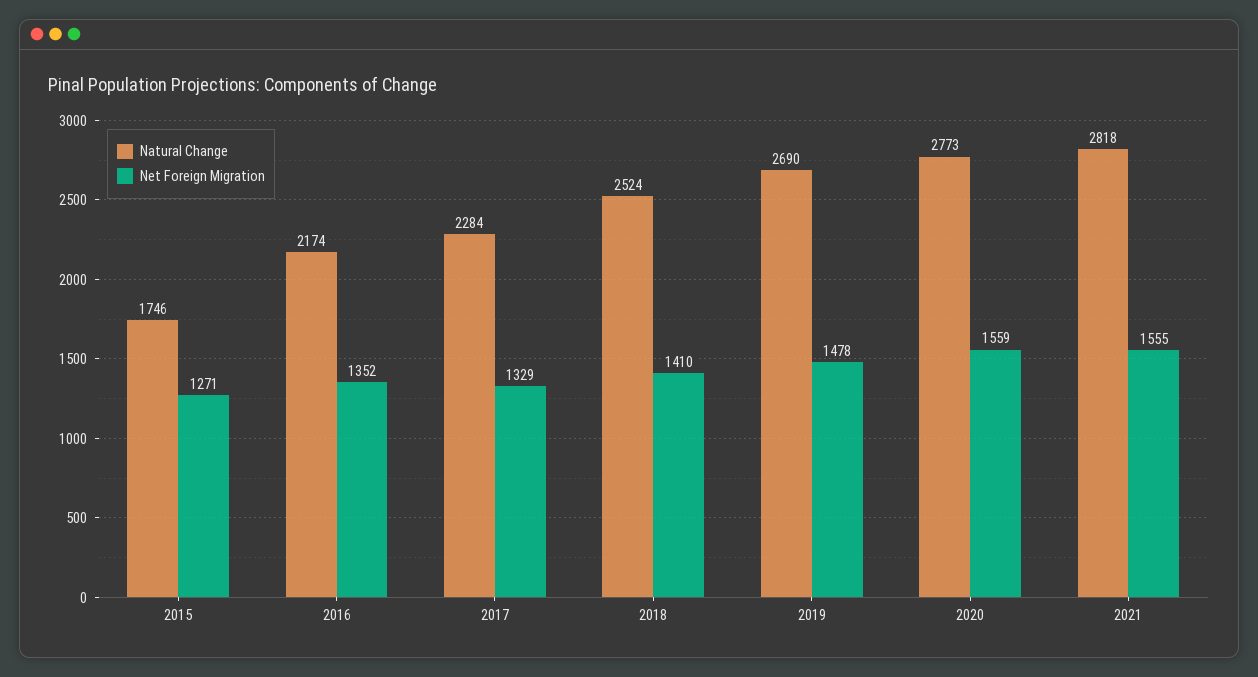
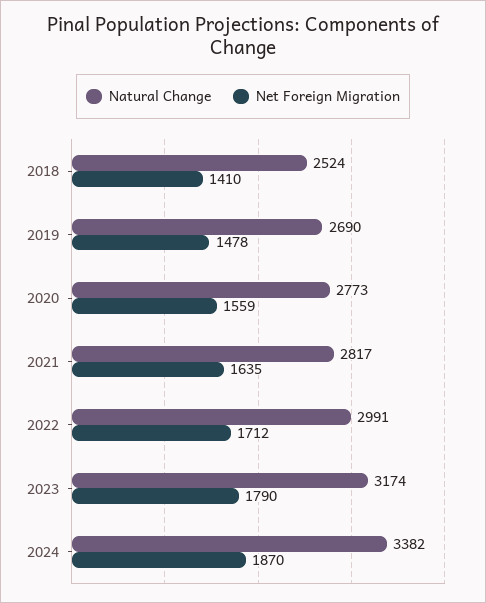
Natural Change, 2015: 1746 -> none
Net Foreign Migration, 2015: 1271 -> none
Natural Change, 2016: 2174 -> none
Net Foreign Migration, 2016: 1352 -> none
Natural Change, 2017: 2284 -> none
Net Foreign Migration, 2017: 1329 -> none
Natural Change, 2021: 2818 -> 2817
Net Foreign Migration, 2021: 1555 -> 1635
Natural Change, 2022: none -> 2991
Net Foreign Migration, 2022: none -> 1712
Natural Change, 2023: none -> 3174
Net Foreign Migration, 2023: none -> 1790
Natural Change, 2024: none -> 3382
Net Foreign Migration, 2024: none -> 1870

